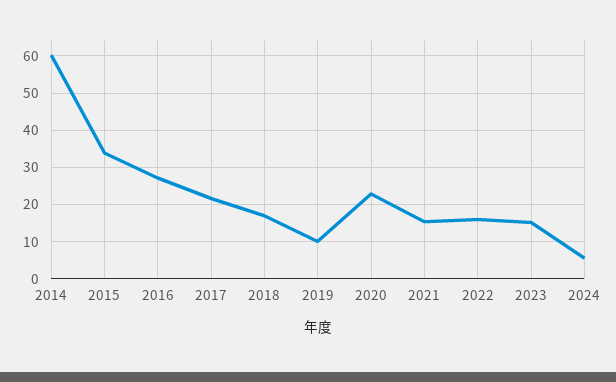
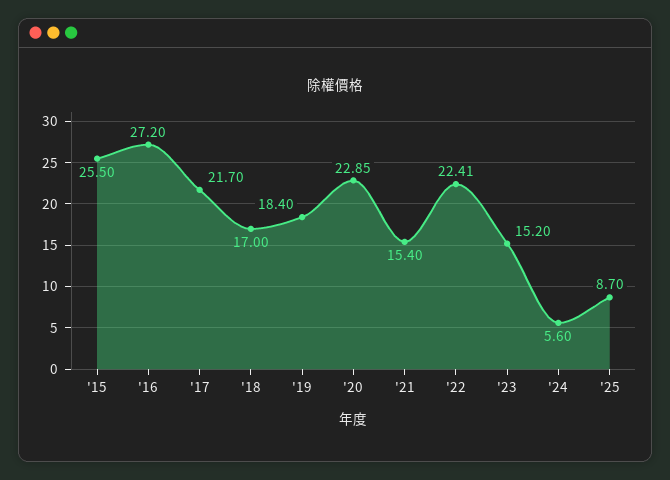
2014: 60 -> none
2015: 34 -> 25.5
2019: 10 -> 18.4
2022: 16 -> 22.41
'25: none -> 8.7

